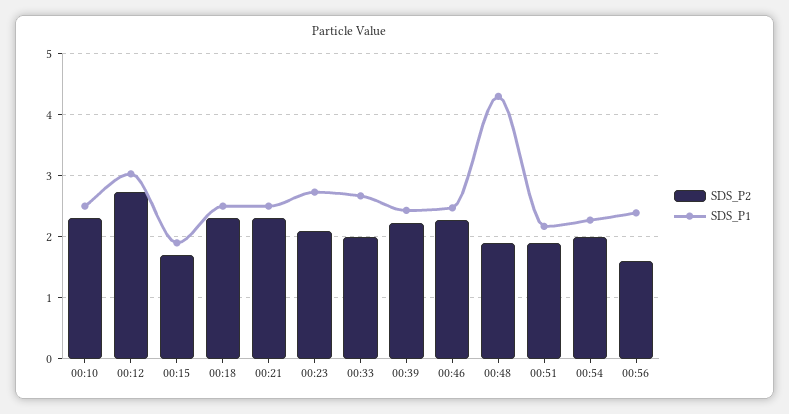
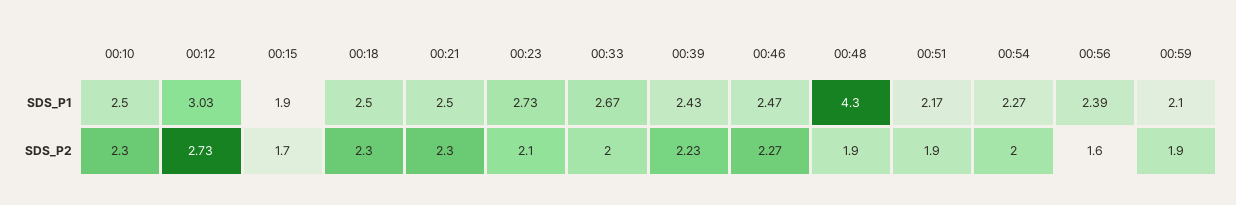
SDS_P1, 00:59: none -> 2.1
SDS_P2, 00:59: none -> 1.9

